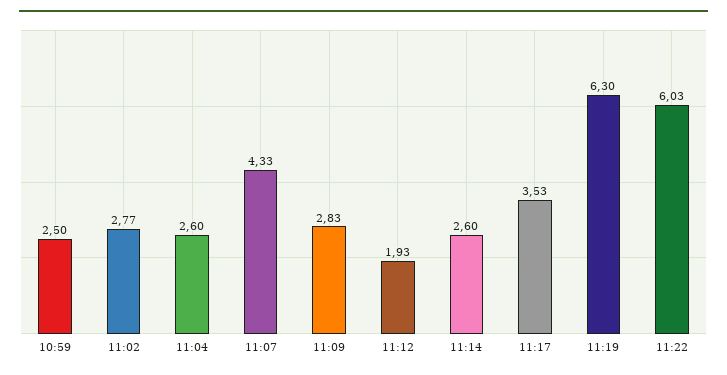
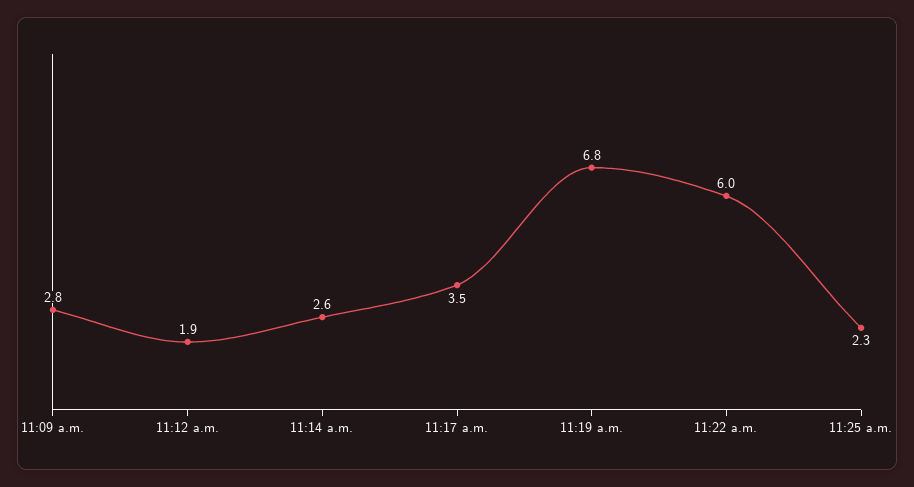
10:59: 2.5 -> none
11:02: 2.77 -> none
11:04: 2.6 -> none
11:07: 4.33 -> none
11:19: 6.3 -> 6.8
11:25 a.m.: none -> 2.3

